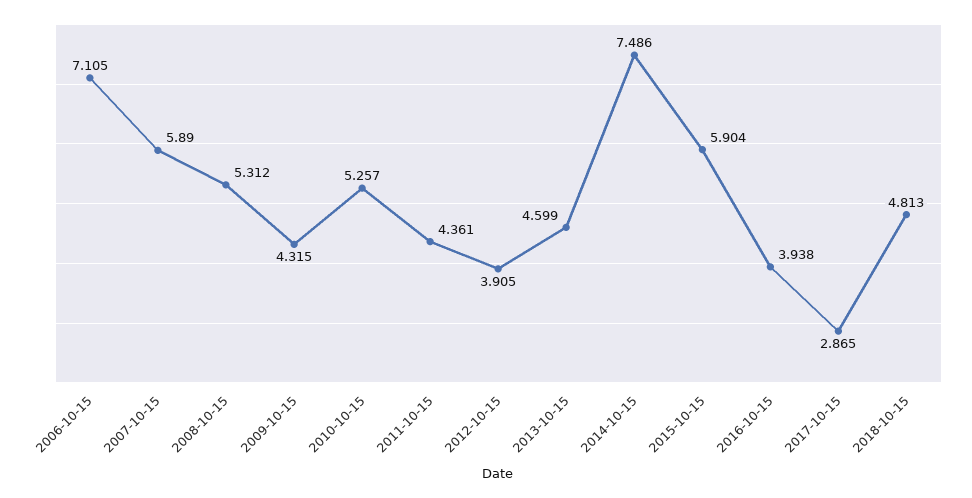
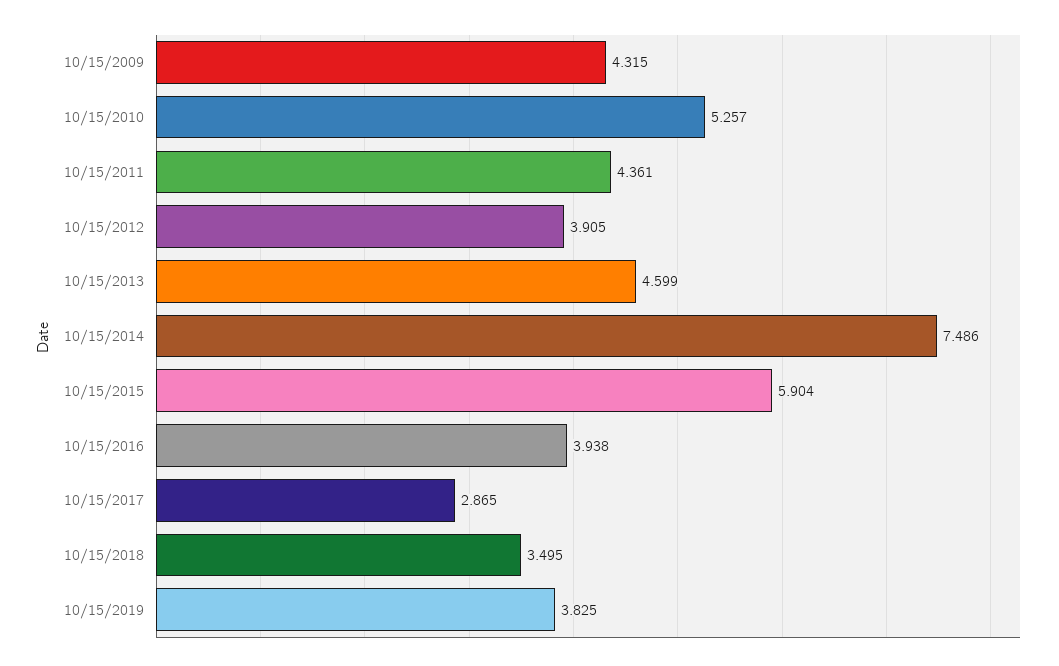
2006-10-15: 7.105 -> none
2007-10-15: 5.89 -> none
2008-10-15: 5.312 -> none
2018-10-15: 4.813 -> 3.495
10/15/2019: none -> 3.825

